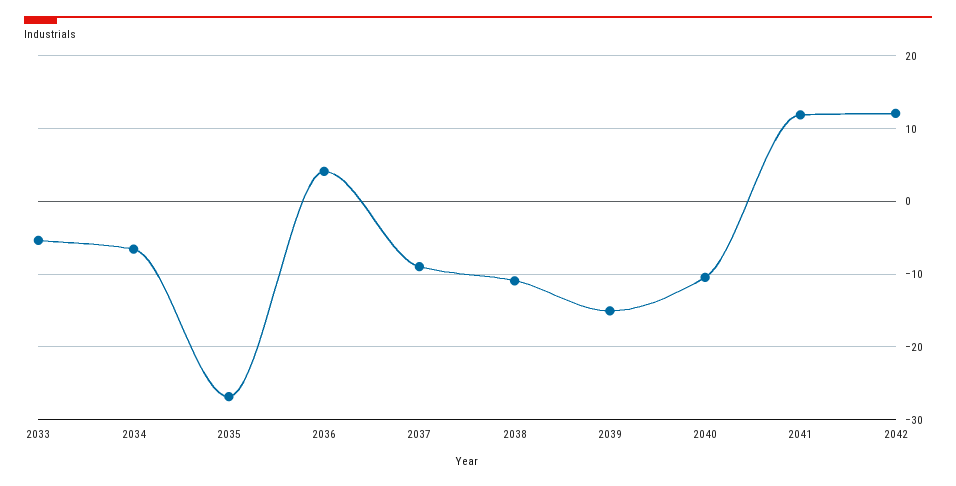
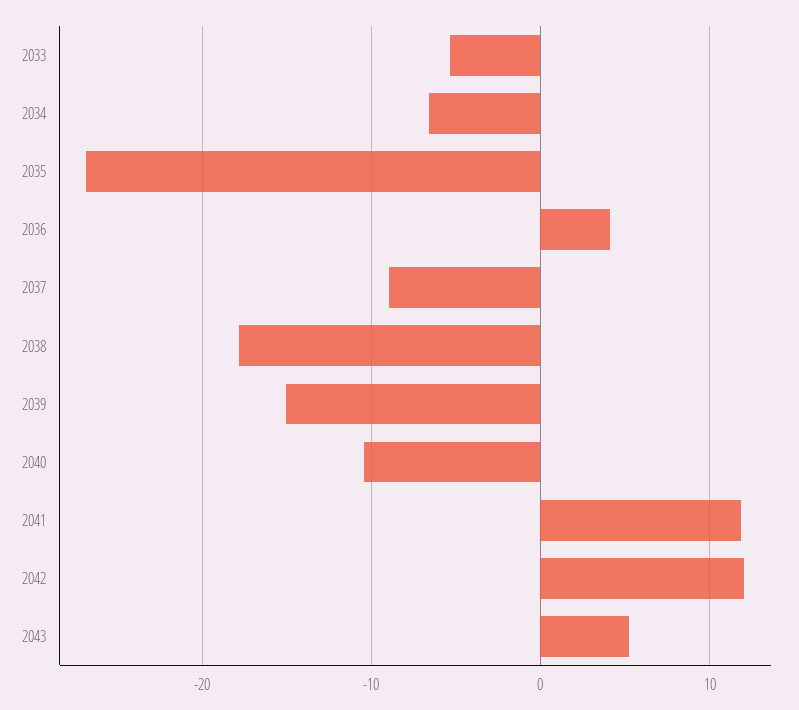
2038: -11 -> -18
2043: none -> 5

